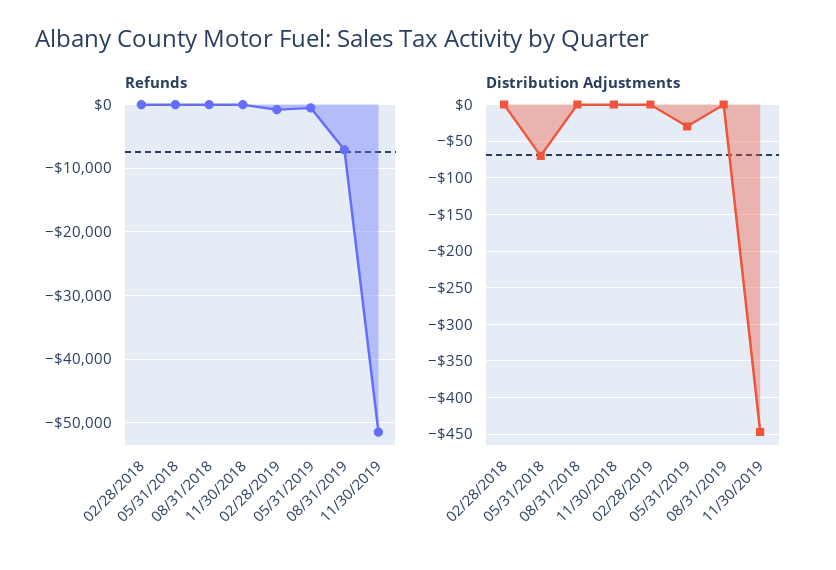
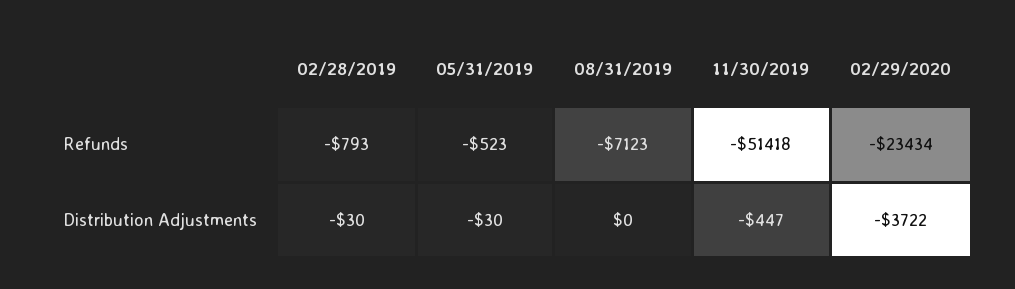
Refunds, 02/28/2018: 0 -> none
Refunds, 05/31/2018: 0 -> none
Refunds, 08/31/2018: 0 -> none
Refunds, 11/30/2018: 0 -> none
Distribution Adjustments, 02/28/2018: 0 -> none
Distribution Adjustments, 05/31/2018: -70 -> none
Distribution Adjustments, 08/31/2018: 0 -> none
Distribution Adjustments, 11/30/2018: 0 -> none
Distribution Adjustments, 02/28/2019: 0 -> -30
Refunds, 02/29/2020: none -> -23434
Distribution Adjustments, 02/29/2020: none -> -3722

